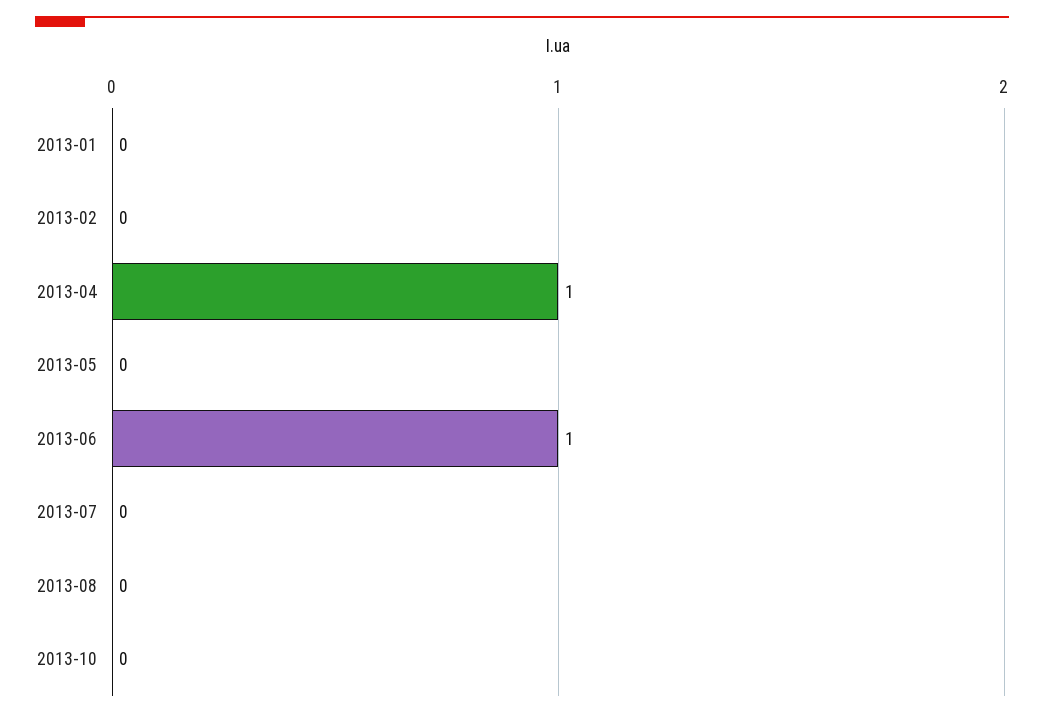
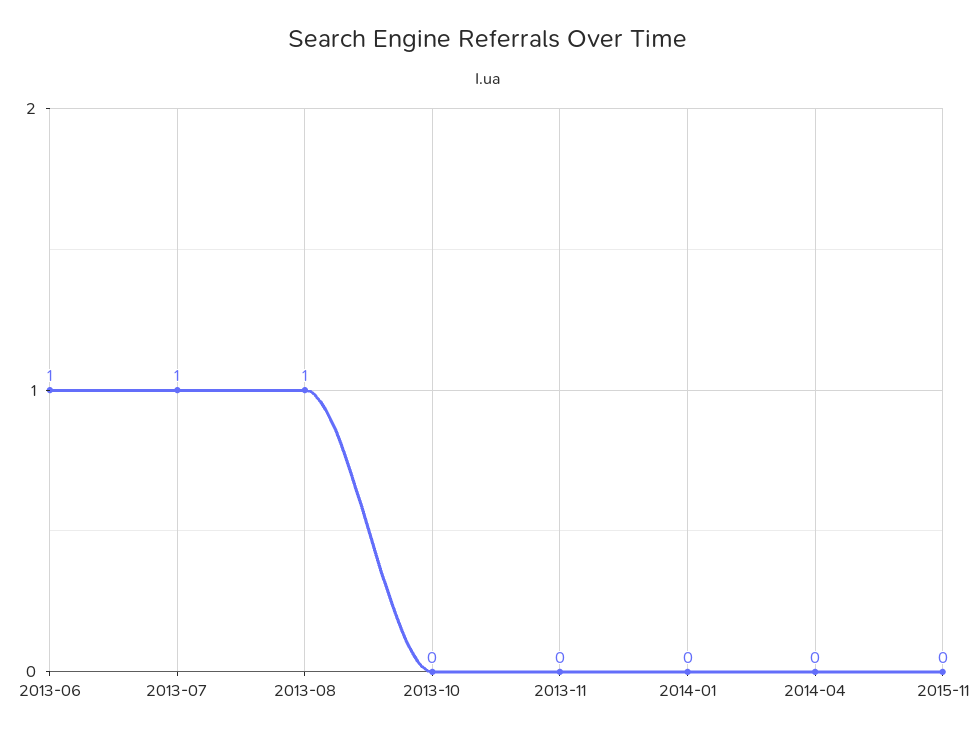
2013-01: 0 -> none
2013-02: 0 -> none
2013-04: 1 -> none
2013-05: 0 -> none
2013-07: 0 -> 1
2013-08: 0 -> 1
2013-11: none -> 0
2014-01: none -> 0
2014-04: none -> 0
2015-11: none -> 0

